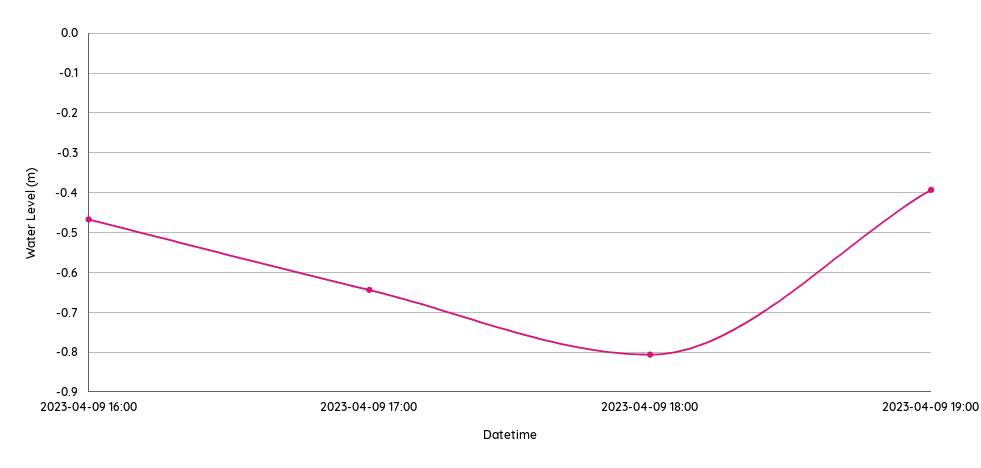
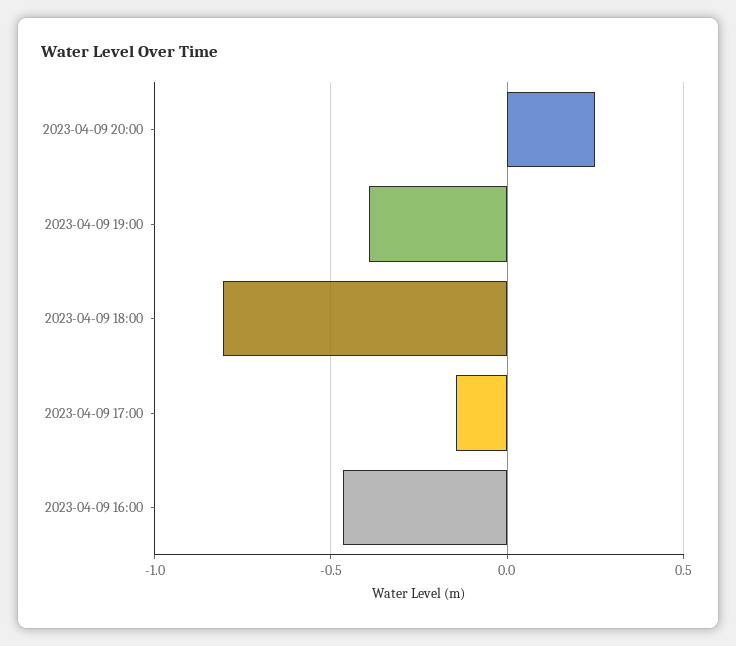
2023-04-09 17:00: -0.64 -> -0.15
2023-04-09 20:00: none -> 0.25

